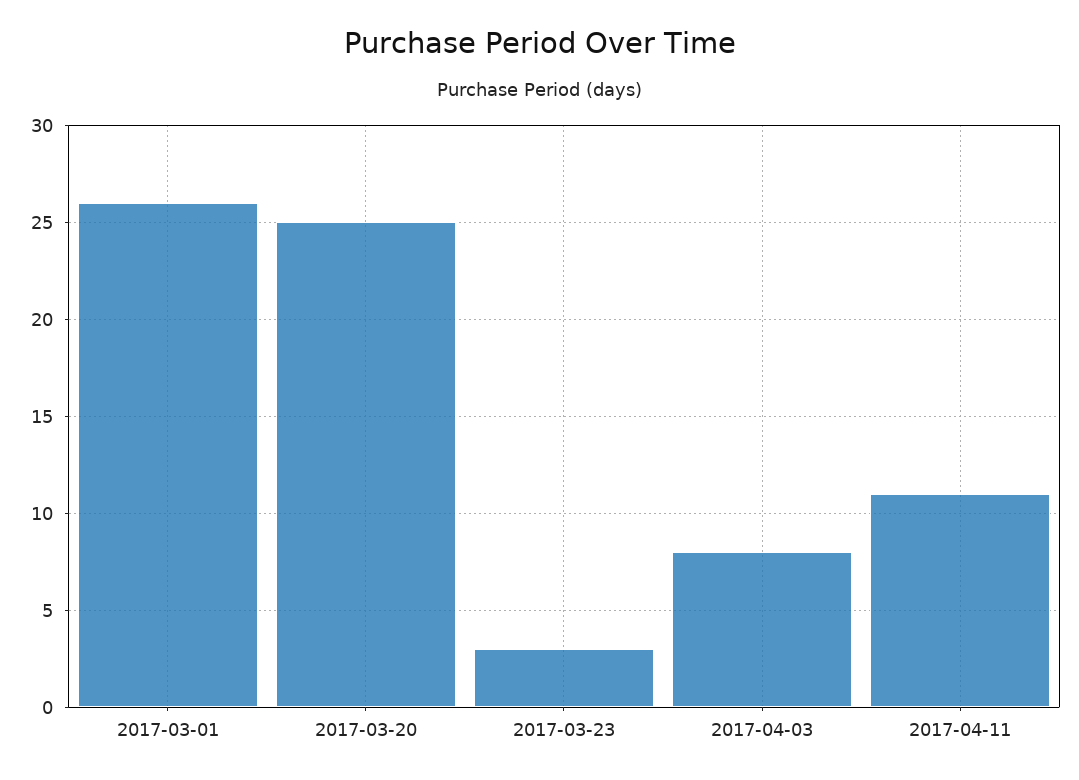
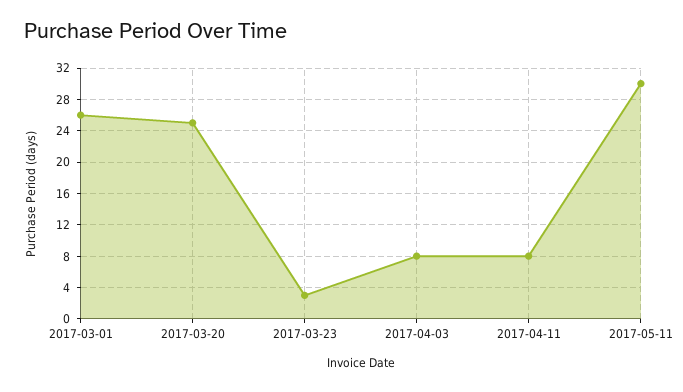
2017-04-11: 11 -> 8
2017-05-11: none -> 30

